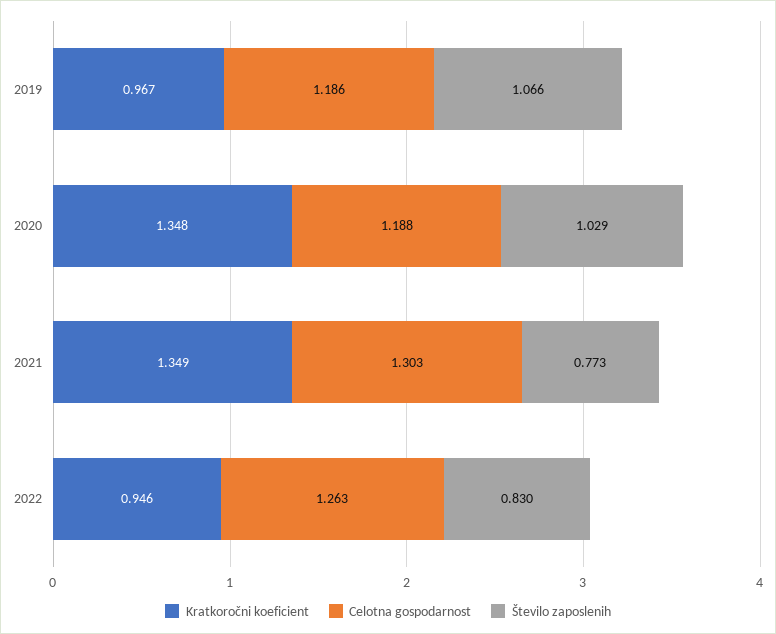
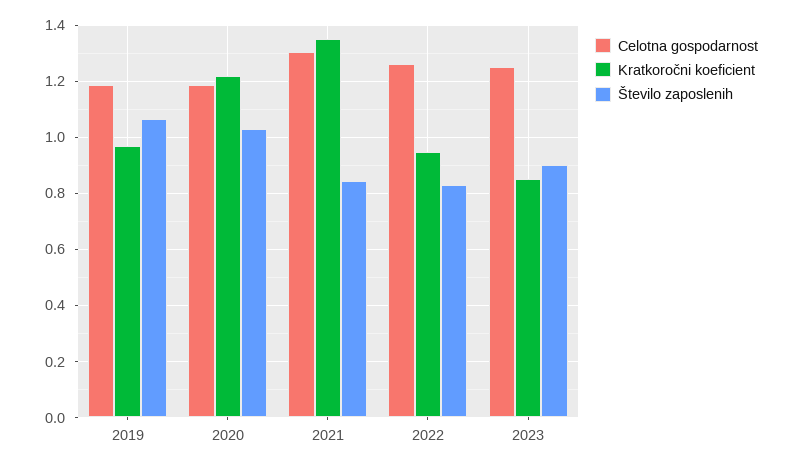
Kratkoročni koeficient, 2020: 1.348 -> 1.225
Število zaposlenih, 2021: 0.773 -> 0.85
Celotna gospodarnost, 2023: none -> 1.25
Kratkoročni koeficient, 2023: none -> 0.85
Število zaposlenih, 2023: none -> 0.9

